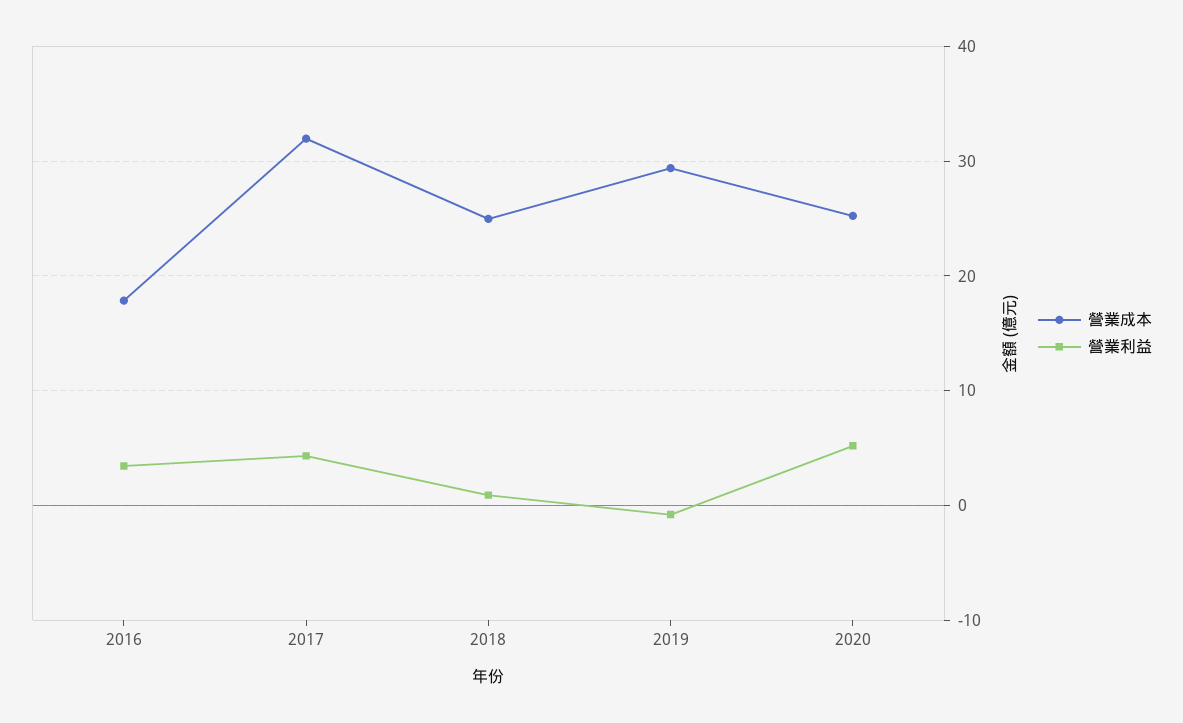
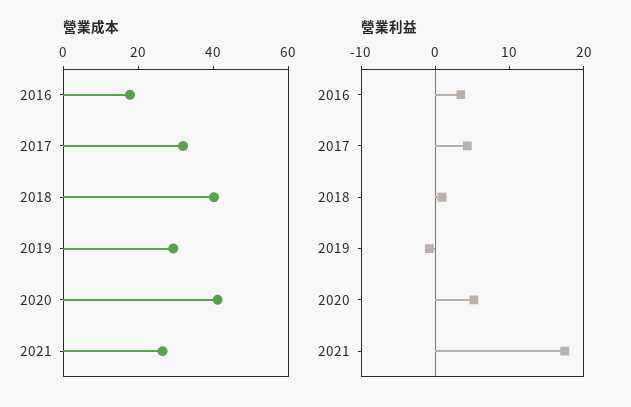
營業成本, 2018: 25 -> 40
營業成本, 2020: 25 -> 40
營業成本, 2021: none -> 25
營業利益, 2021: none -> 18

